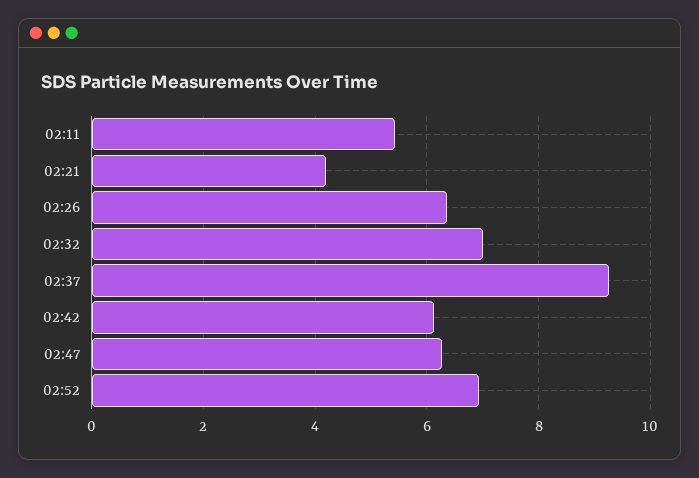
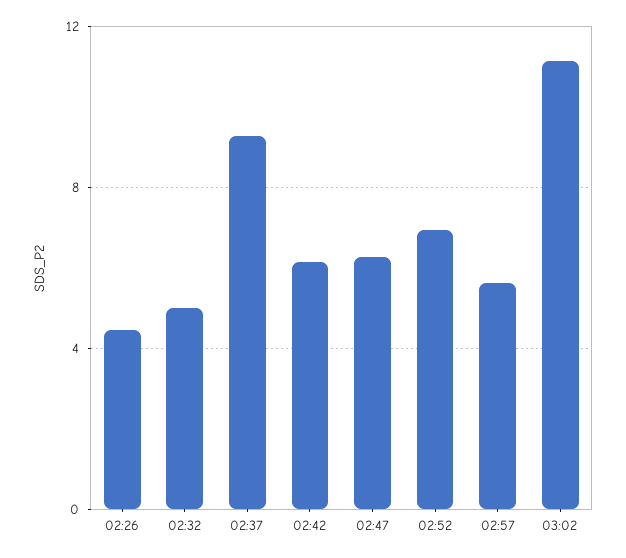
02:11: 5.4 -> none
02:21: 4.2 -> none
02:26: 6.4 -> 4.5
02:32: 7 -> 5
02:57: none -> 5.5
03:02: none -> 11

